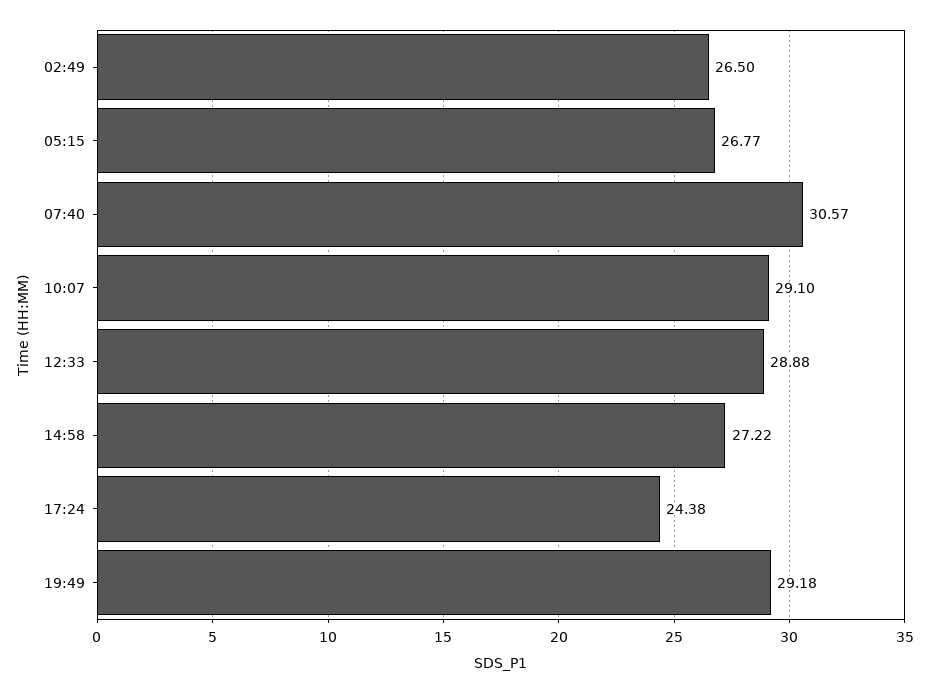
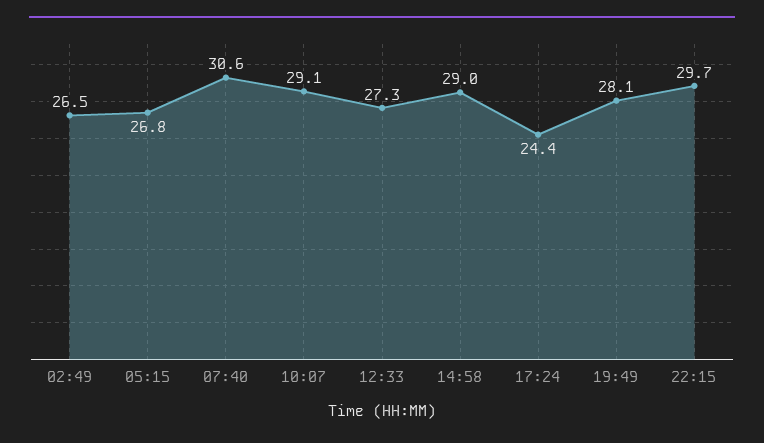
12:33: 28.88 -> 27.3
14:58: 27.22 -> 29
19:49: 29.18 -> 28.1
22:15: none -> 29.7

